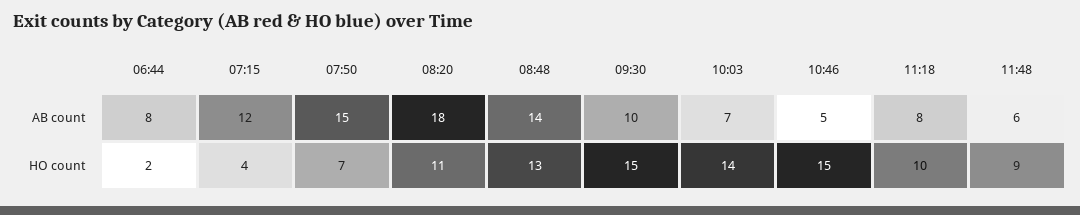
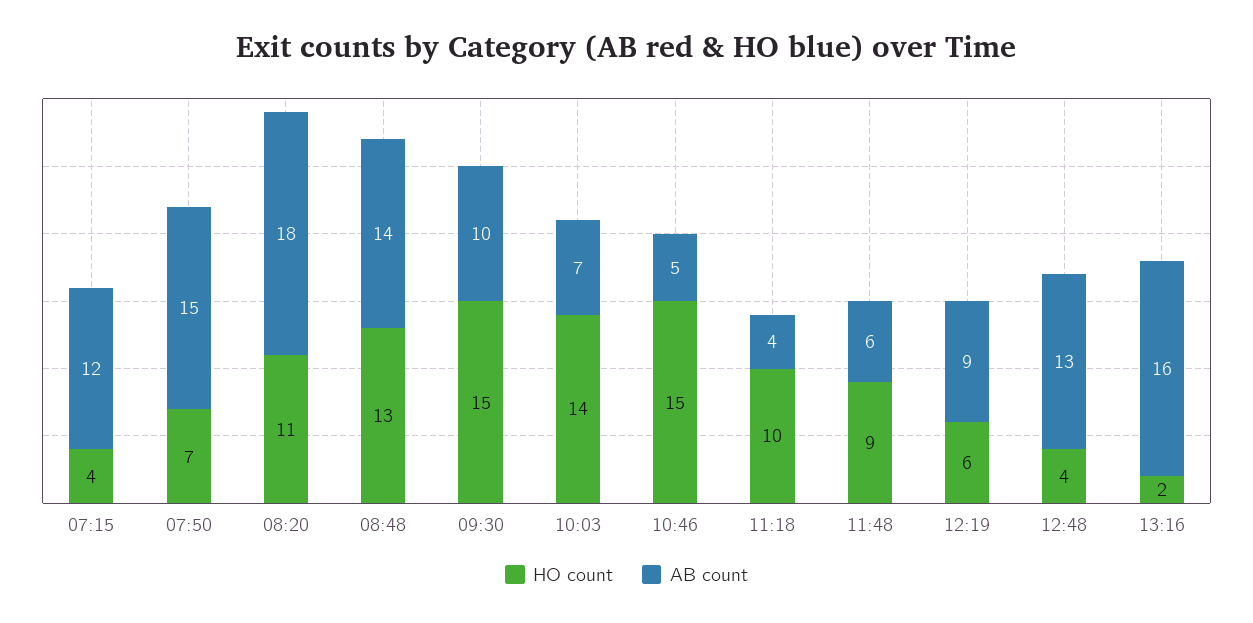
AB count, 06:44: 8 -> none
AB count, 11:18: 8 -> 4
HO count, 06:44: 2 -> none
HO count, 12:19: none -> 6
AB count, 12:19: none -> 9
HO count, 12:48: none -> 4
AB count, 12:48: none -> 13
HO count, 13:16: none -> 2
AB count, 13:16: none -> 16

